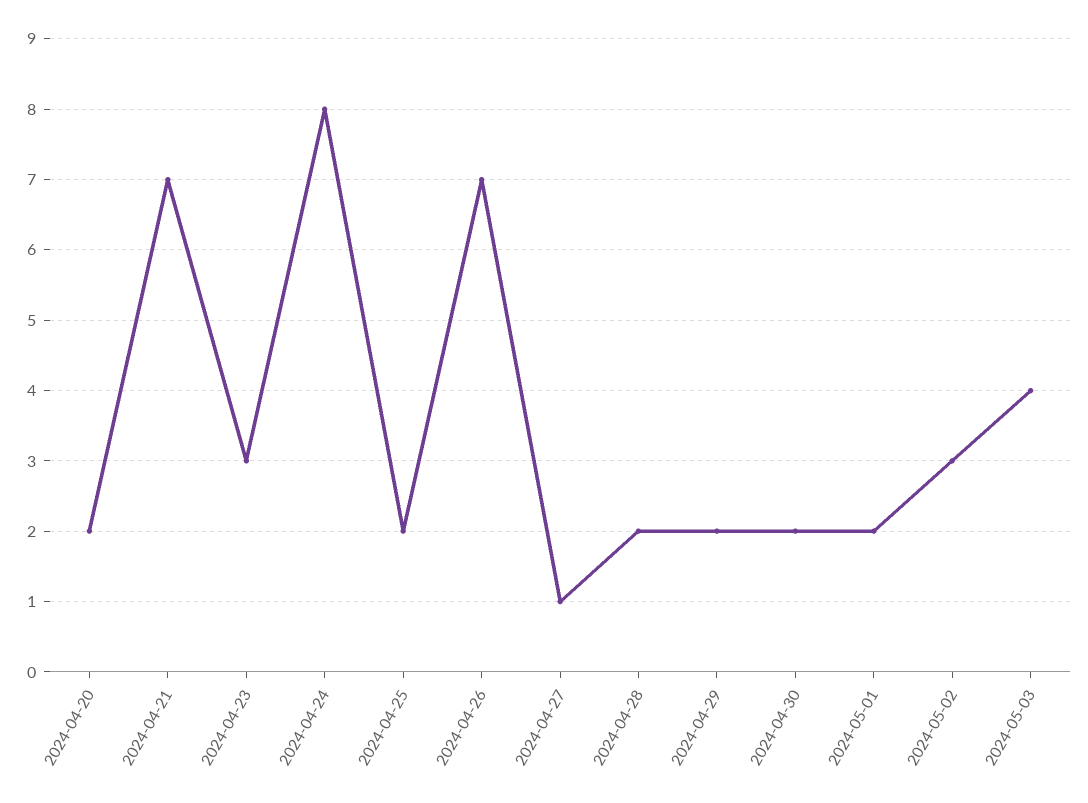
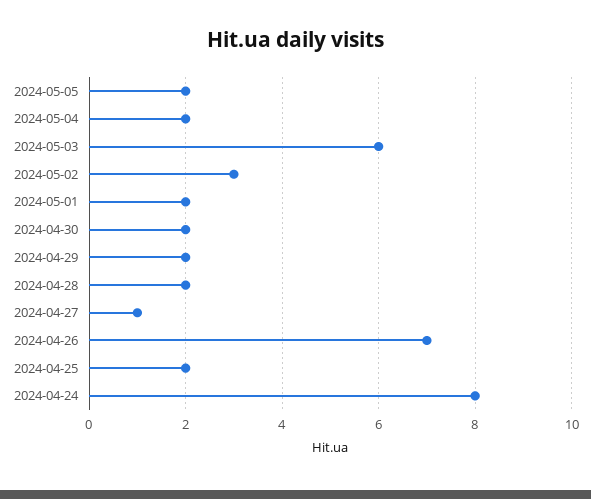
2024-04-20: 2 -> none
2024-04-21: 7 -> none
2024-04-23: 3 -> none
2024-05-03: 4 -> 6
2024-05-05: none -> 2
2024-05-04: none -> 2

